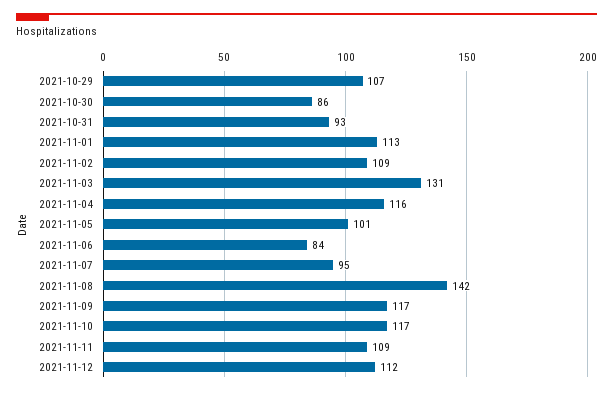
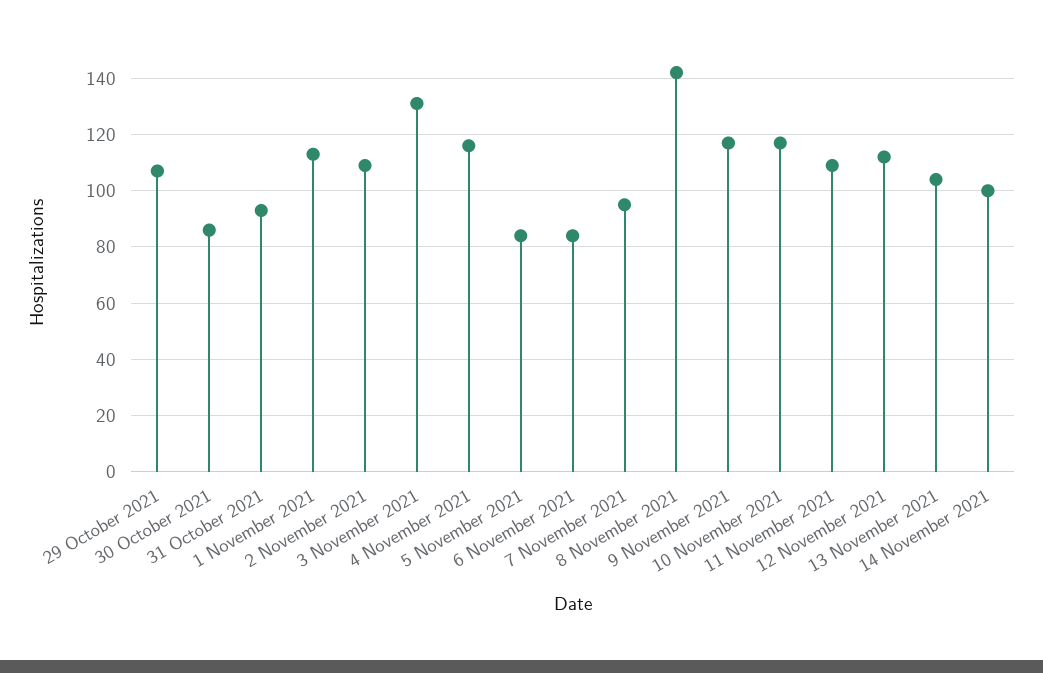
2021-11-05: 101 -> 85
13 November 2021: none -> 105
14 November 2021: none -> 100

